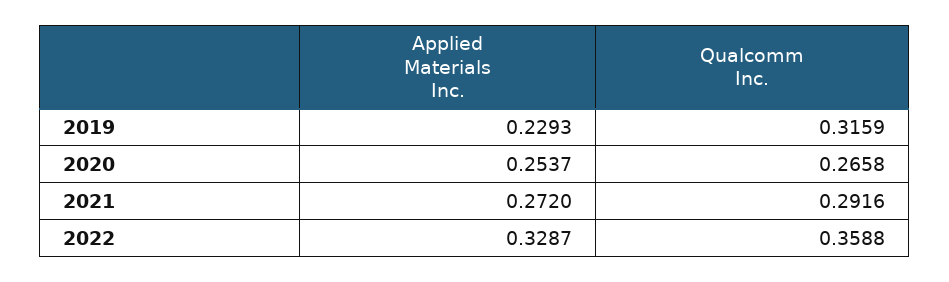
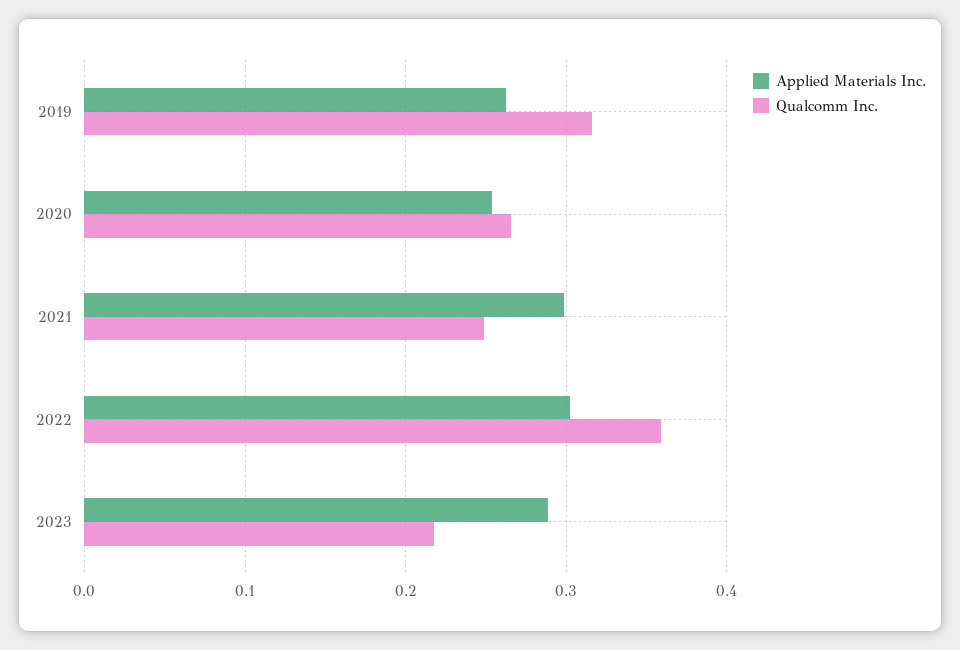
Applied Materials Inc., 2019: 0.2293 -> 0.26
Applied Materials Inc., 2021: 0.272 -> 0.3
Qualcomm Inc., 2021: 0.2916 -> 0.25
Applied Materials Inc., 2022: 0.3287 -> 0.3
Applied Materials Inc., 2023: none -> 0.29
Qualcomm Inc., 2023: none -> 0.22

